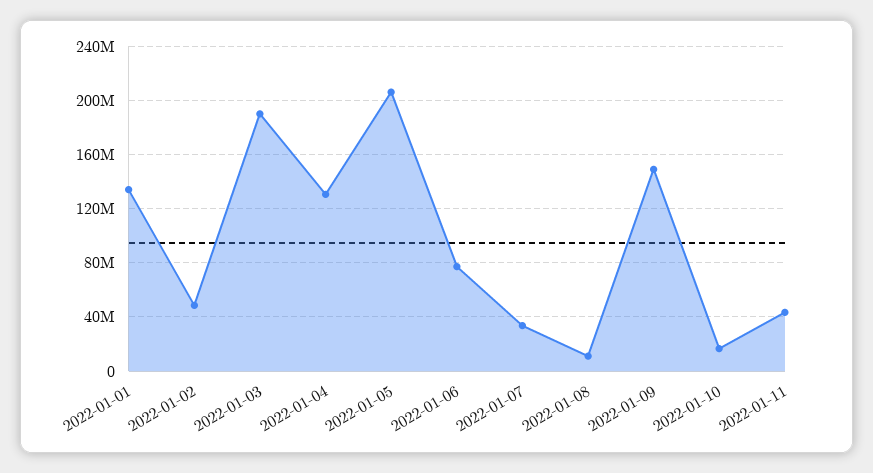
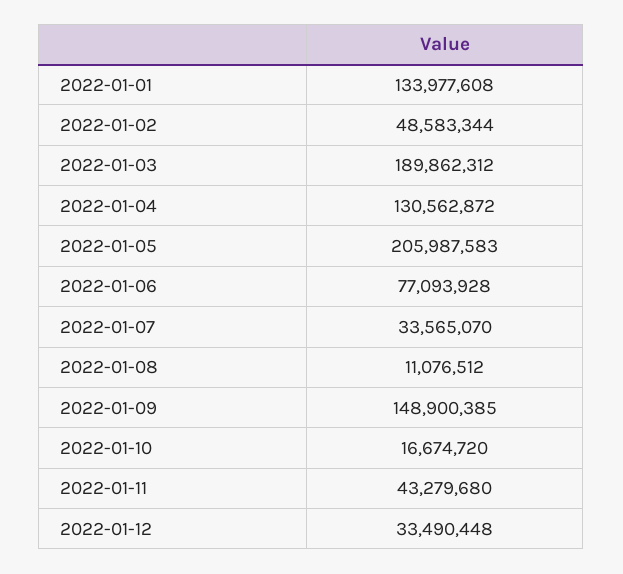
2022-01-12: none -> 33490448

